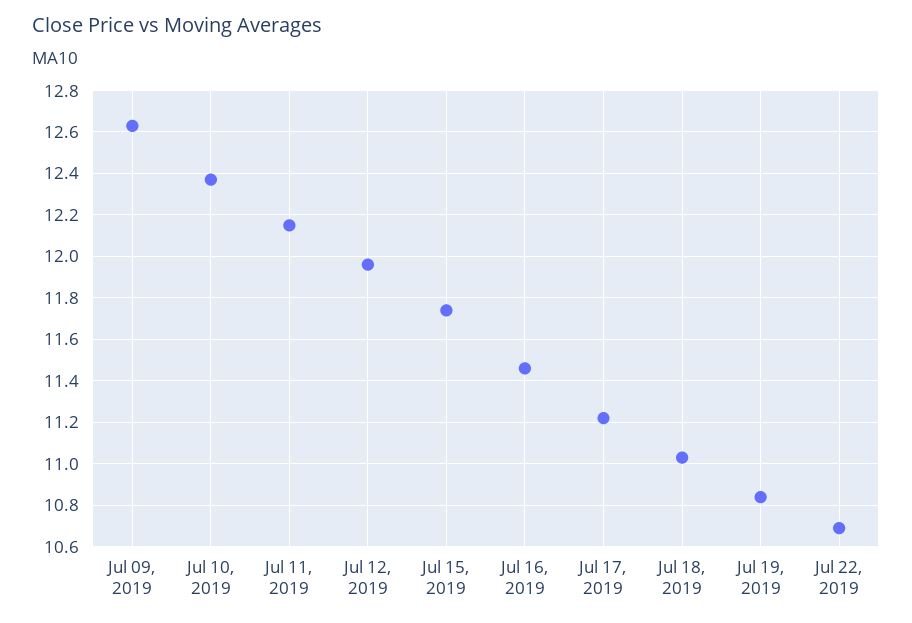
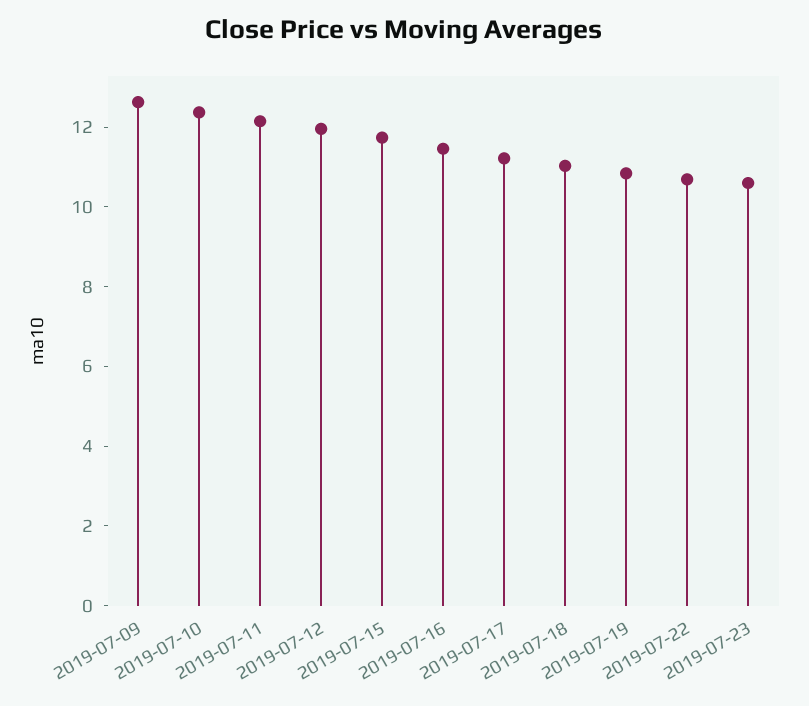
2019-07-23: none -> 10.5

